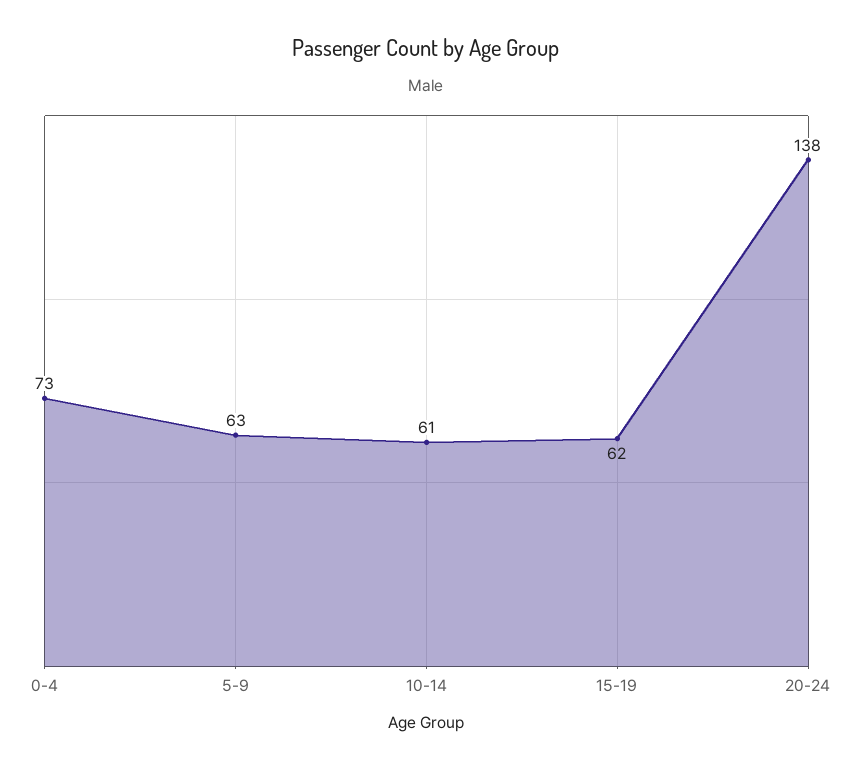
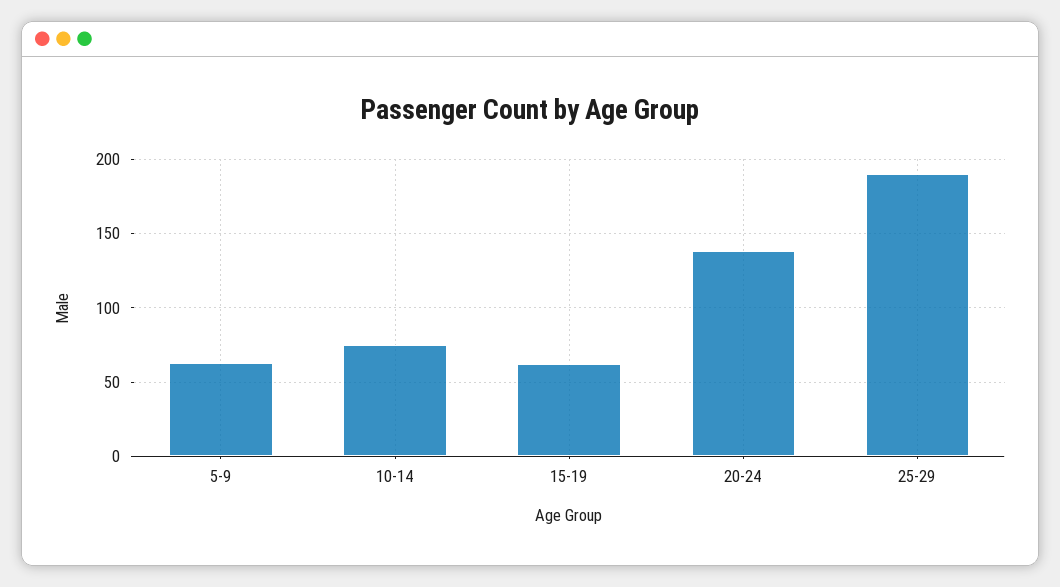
0-4: 73 -> none
10-14: 61 -> 75
25-29: none -> 190

